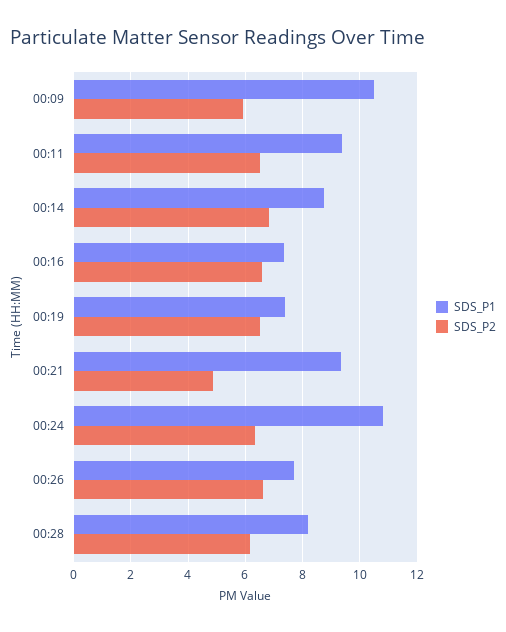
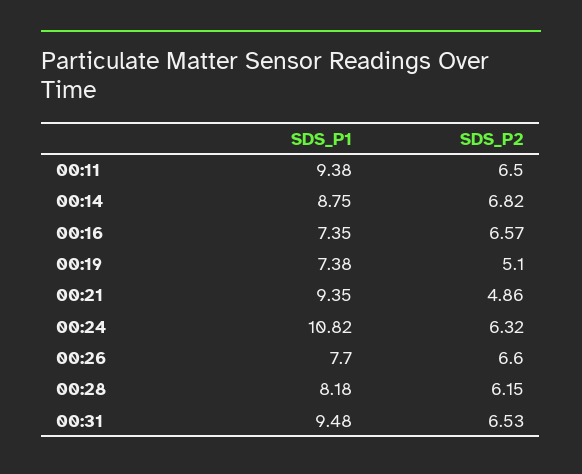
SDS_P1, 00:09: 10.5 -> none
SDS_P2, 00:09: 6 -> none
SDS_P2, 00:19: 6.5 -> 5.1
SDS_P1, 00:31: none -> 9.48
SDS_P2, 00:31: none -> 6.53

